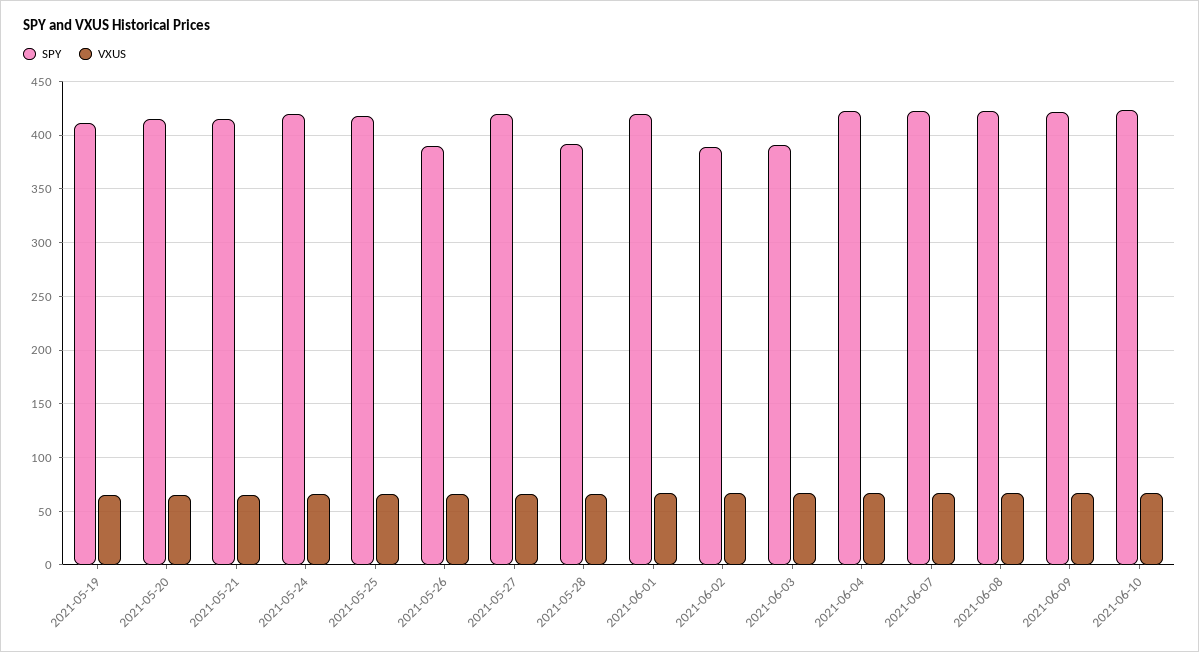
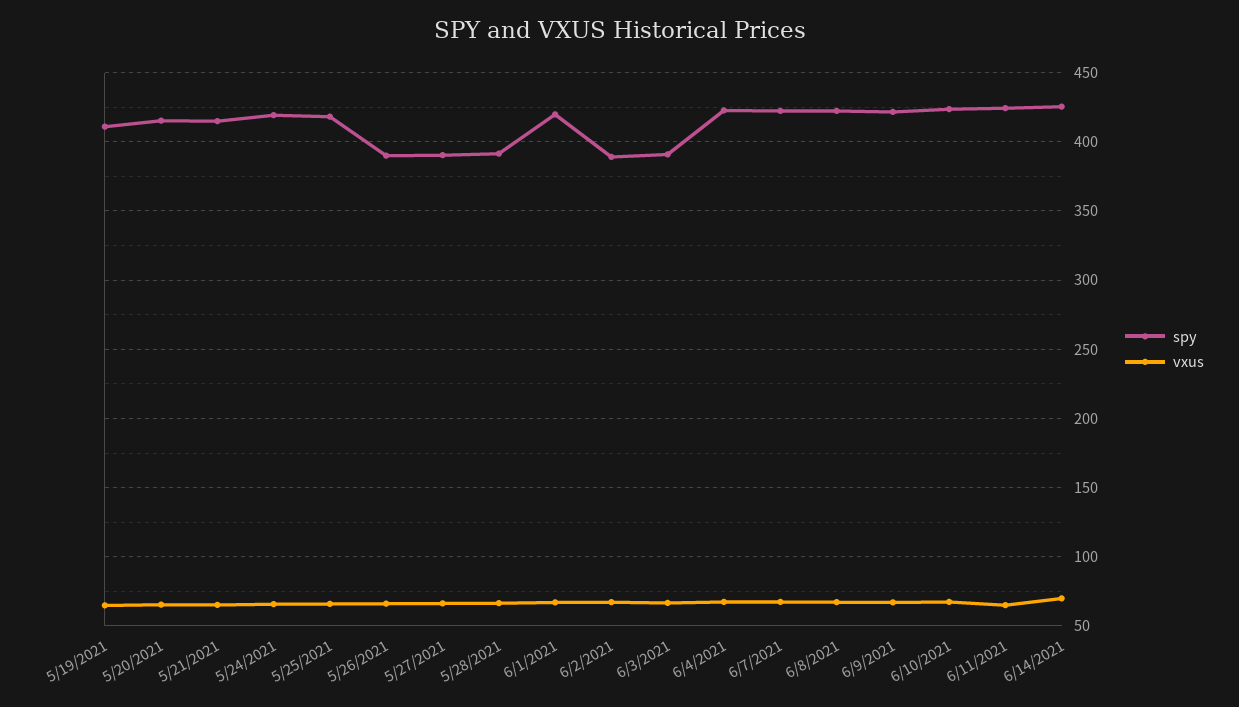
SPY, 2021-05-27: 420 -> 390
SPY, 6/11/2021: none -> 425
VXUS, 6/11/2021: none -> 65
SPY, 6/14/2021: none -> 425
VXUS, 6/14/2021: none -> 70

